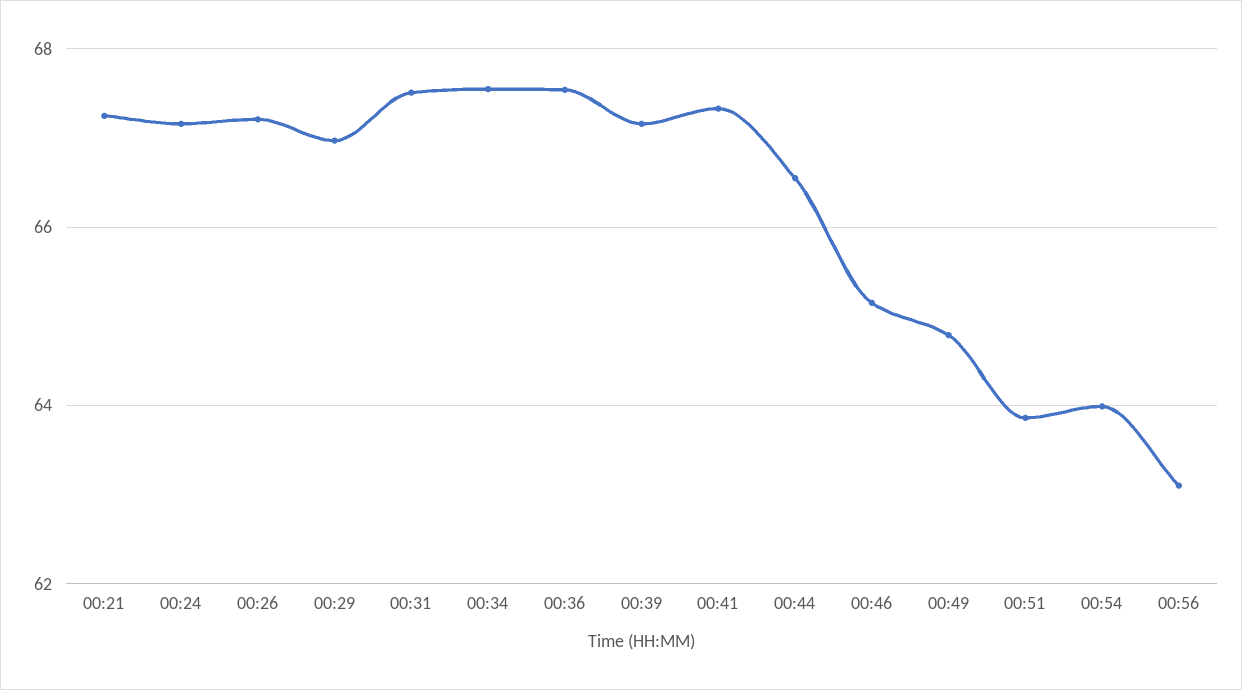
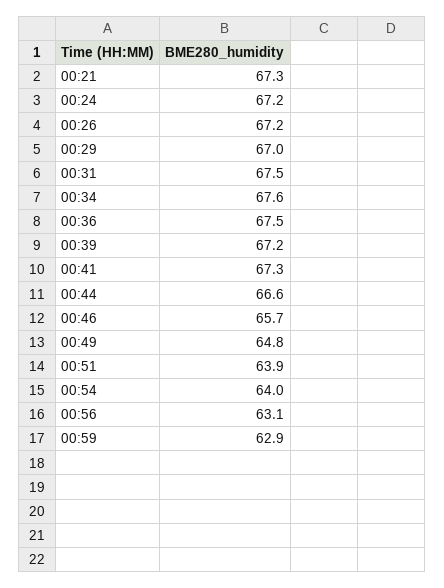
00:46: 65.2 -> 65.7
00:59: none -> 62.9

